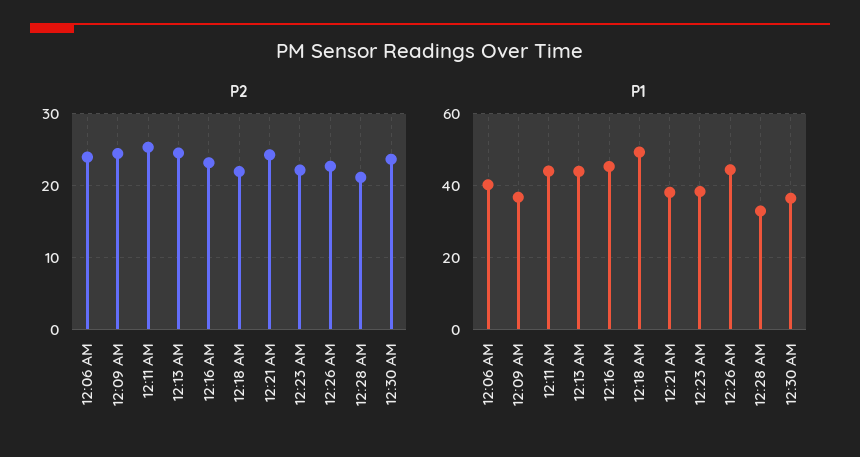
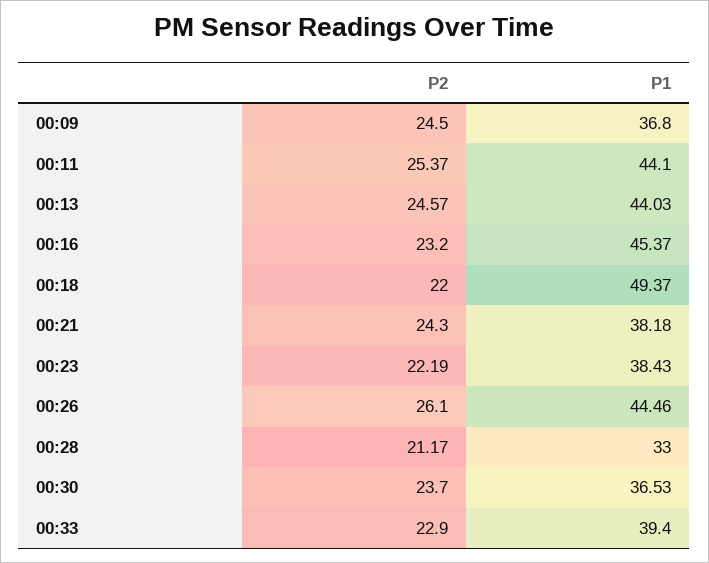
P2, 12:06 AM: 24 -> none
P2, 12:26 AM: 23 -> 26.1
P1, 12:06 AM: 40 -> none
P2, 00:33: none -> 22.9
P1, 00:33: none -> 39.4

